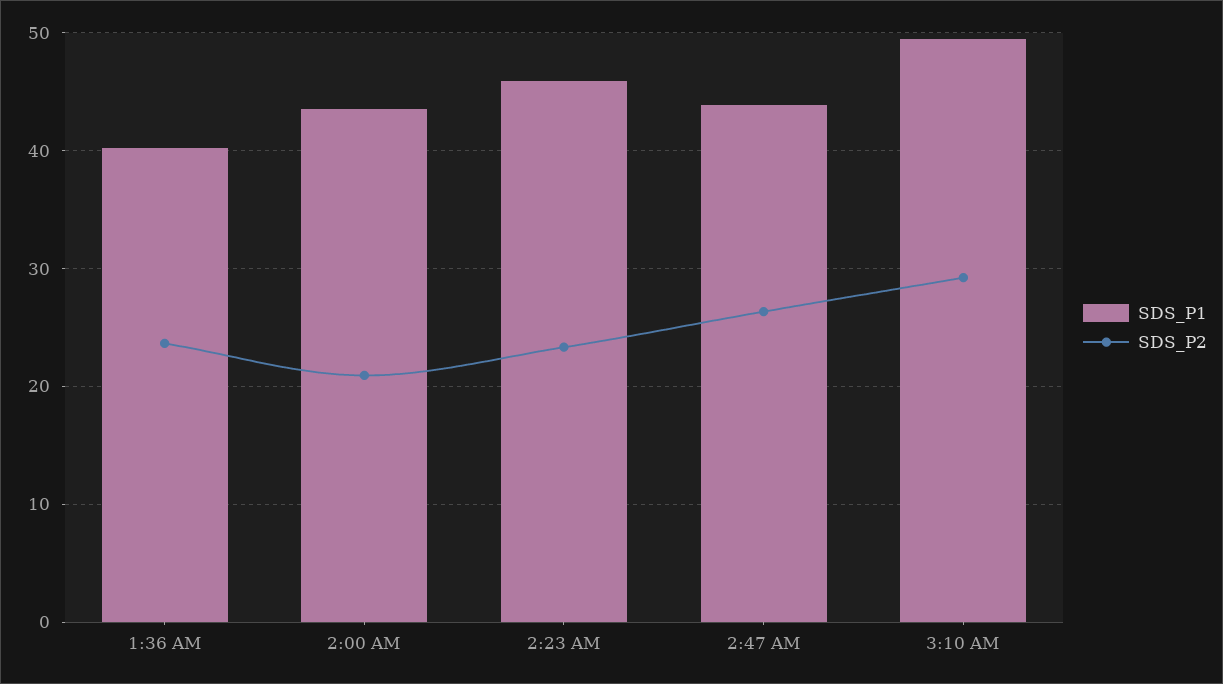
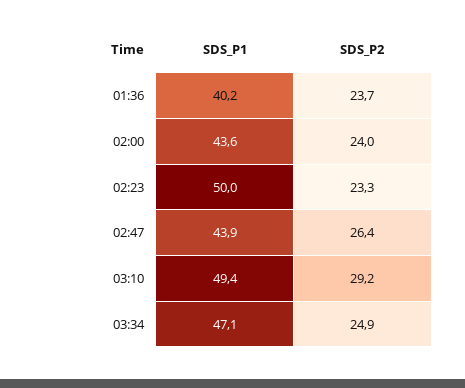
SDS_P2, 2:00 AM: 21 -> 24
SDS_P1, 2:23 AM: 46 -> 50
SDS_P1, 03:34: none -> 47.1
SDS_P2, 03:34: none -> 24.9

